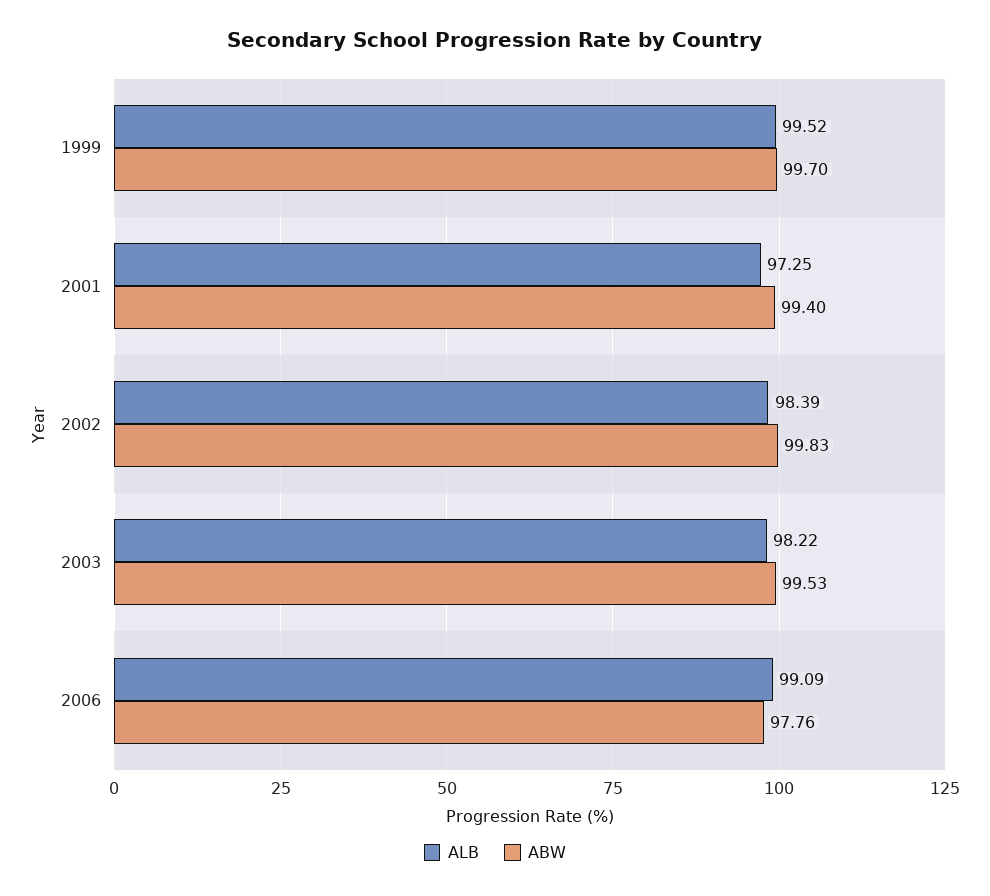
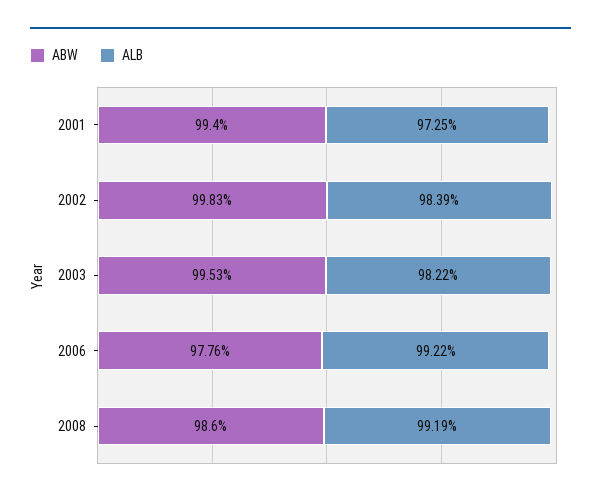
ALB, 1999: 99.52 -> none
ABW, 1999: 99.7 -> none
ALB, 2006: 99.09 -> 99.22
ABW, 2008: none -> 98.6
ALB, 2008: none -> 99.19

